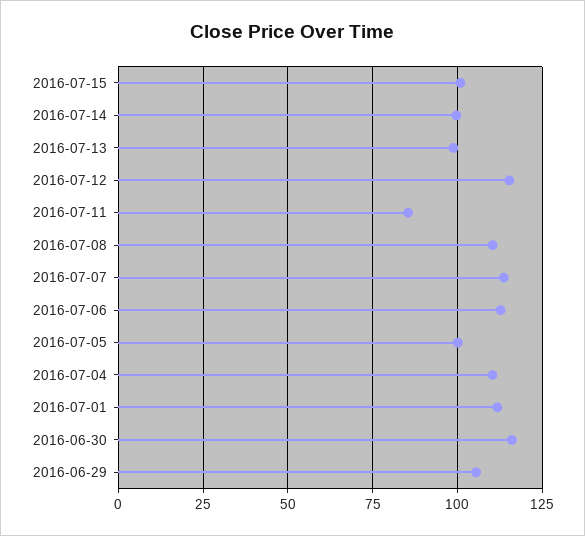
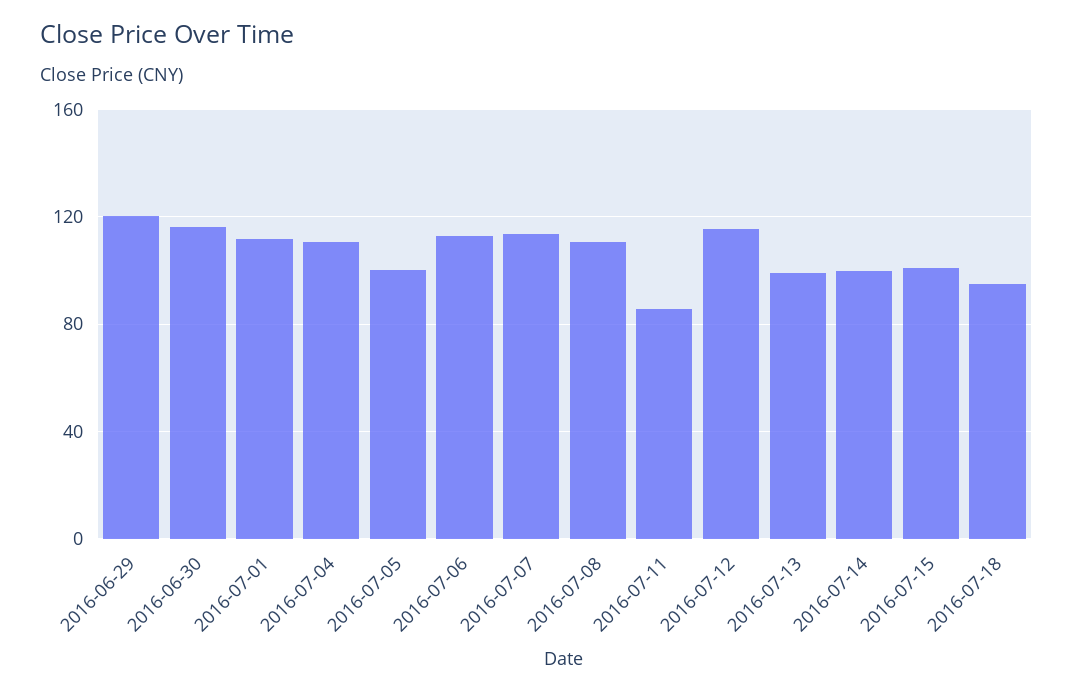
2016-06-29: 105 -> 120
2016-07-18: none -> 95

